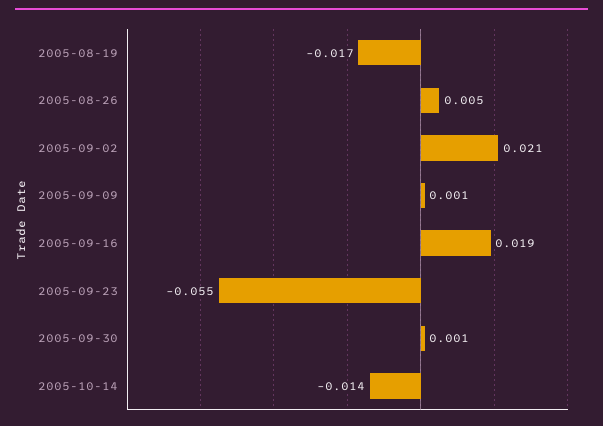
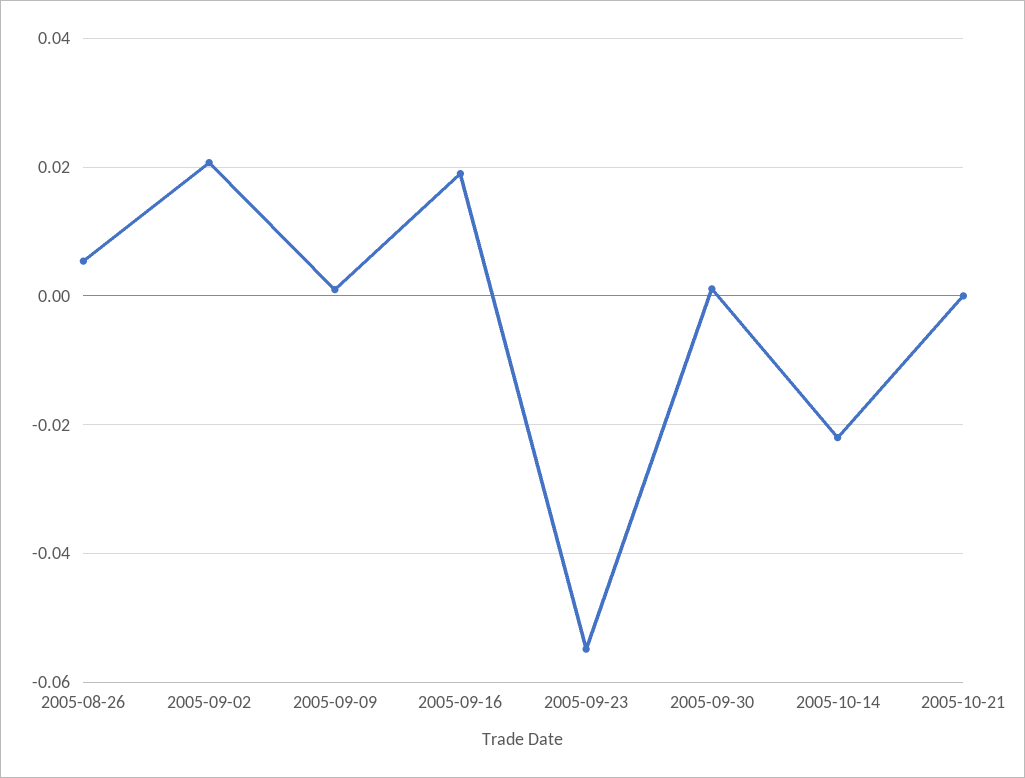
2005-08-19: -0.017 -> none
2005-10-14: -0.014 -> -0.022
2005-10-21: none -> 0

